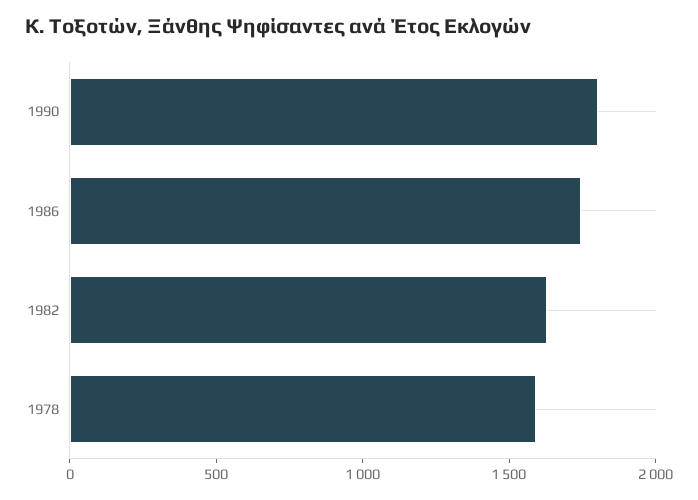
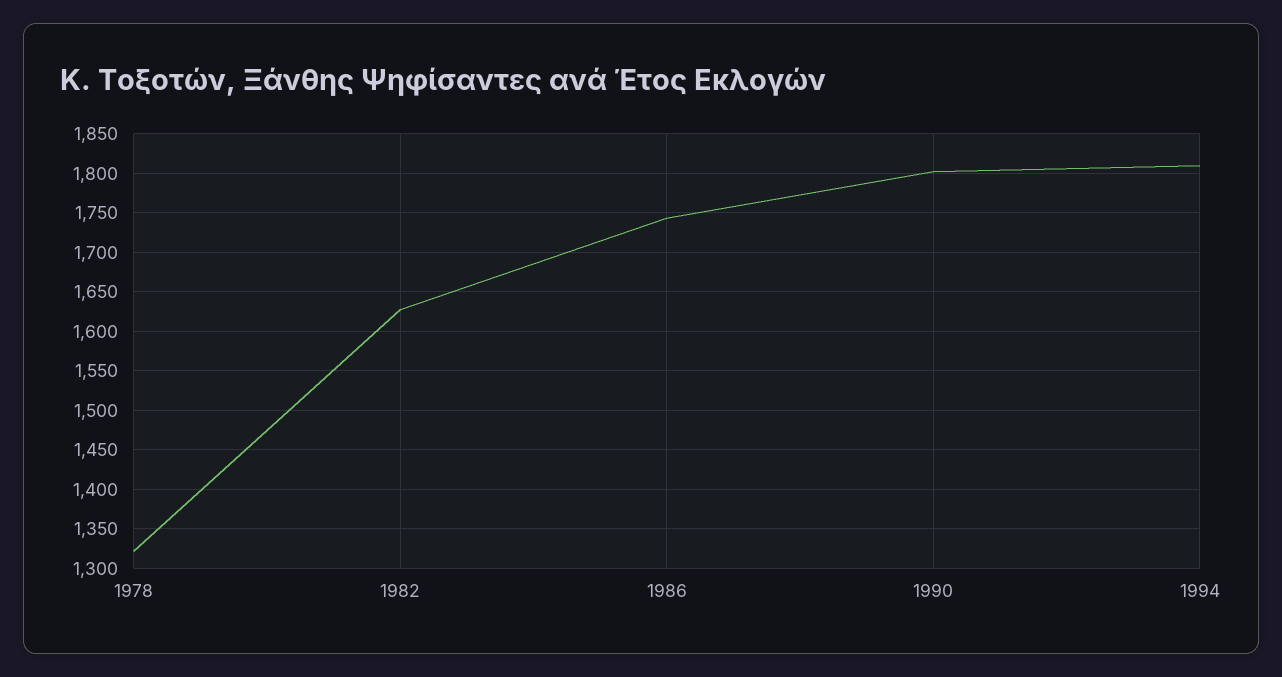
1978: 1600 -> 1320
1994: none -> 1810

